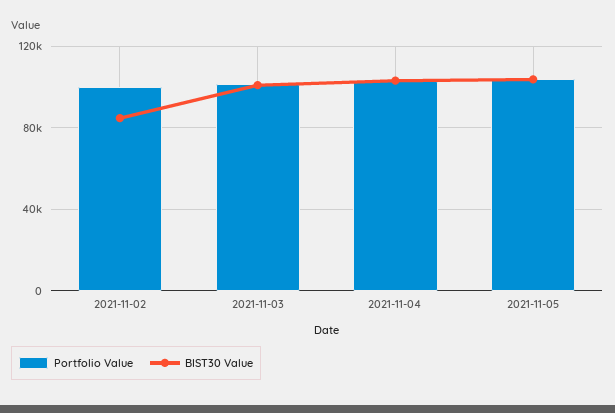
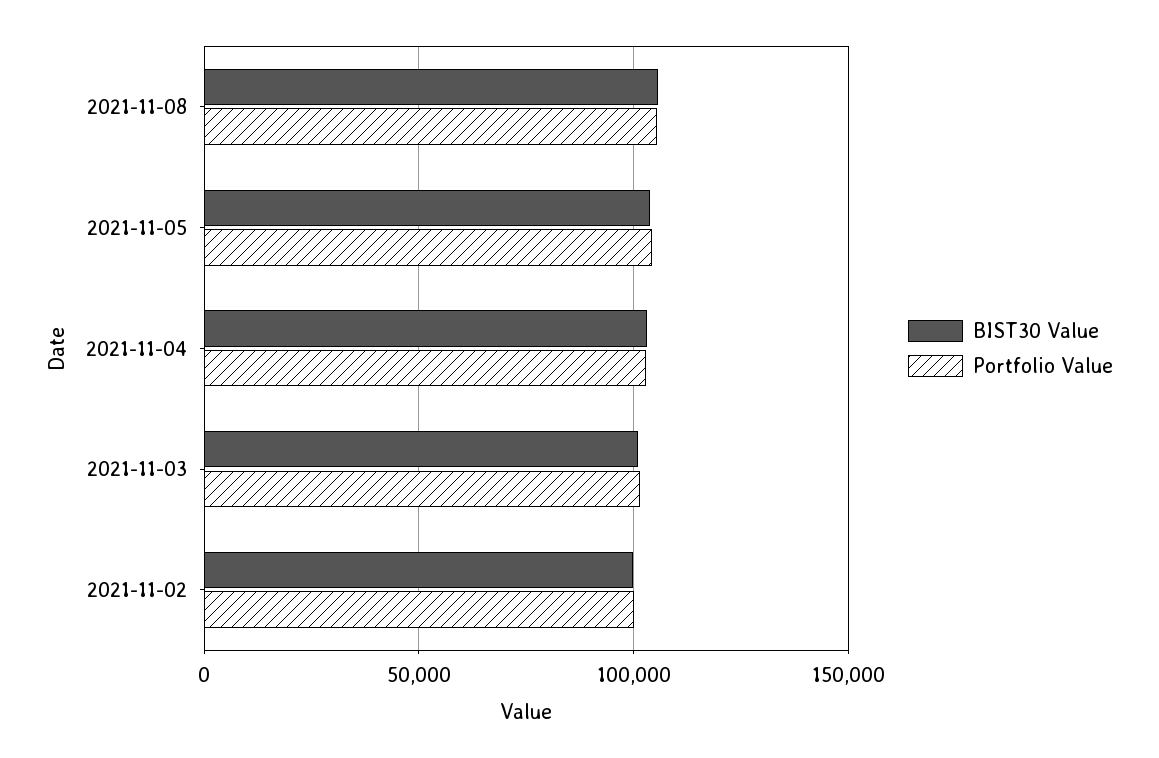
BIST30 Value, 2021-11-02: 85000 -> 100000
BIST30 Value, 2021-11-08: none -> 105000
Portfolio Value, 2021-11-08: none -> 105000

